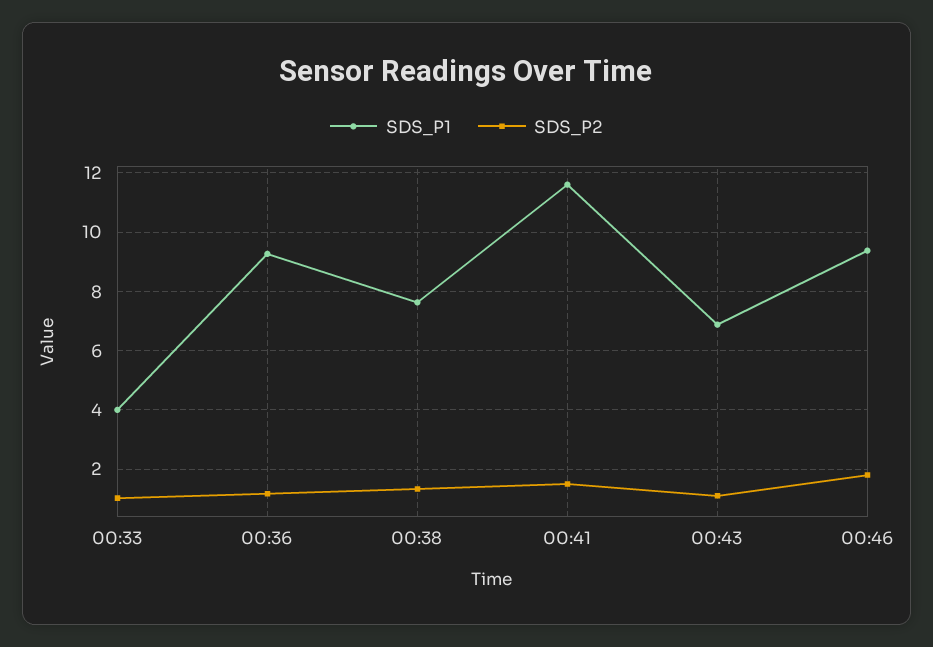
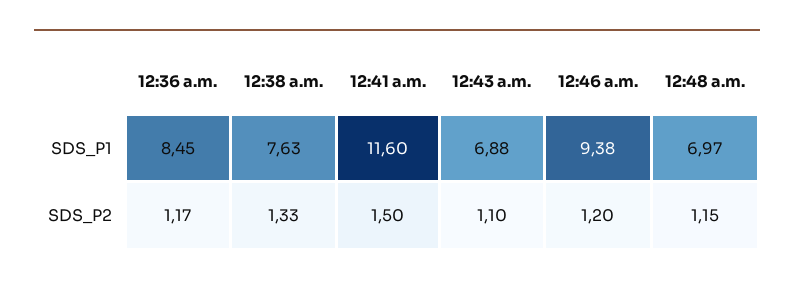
SDS_P1, 00:33: 4 -> none
SDS_P2, 00:33: 1 -> none
SDS_P1, 00:36: 9.25 -> 8.45
SDS_P2, 00:46: 1.75 -> 1.2
SDS_P1, 12:48 a.m.: none -> 6.97
SDS_P2, 12:48 a.m.: none -> 1.15

